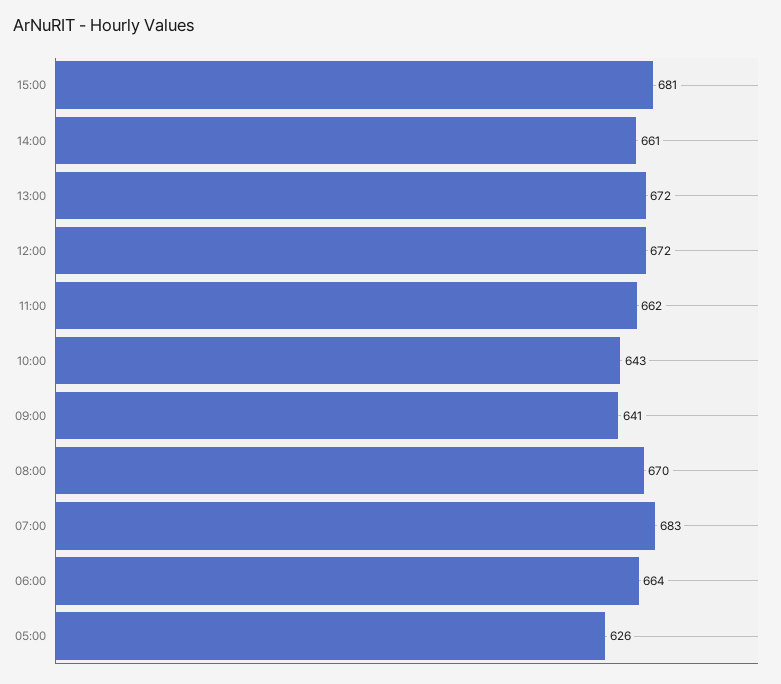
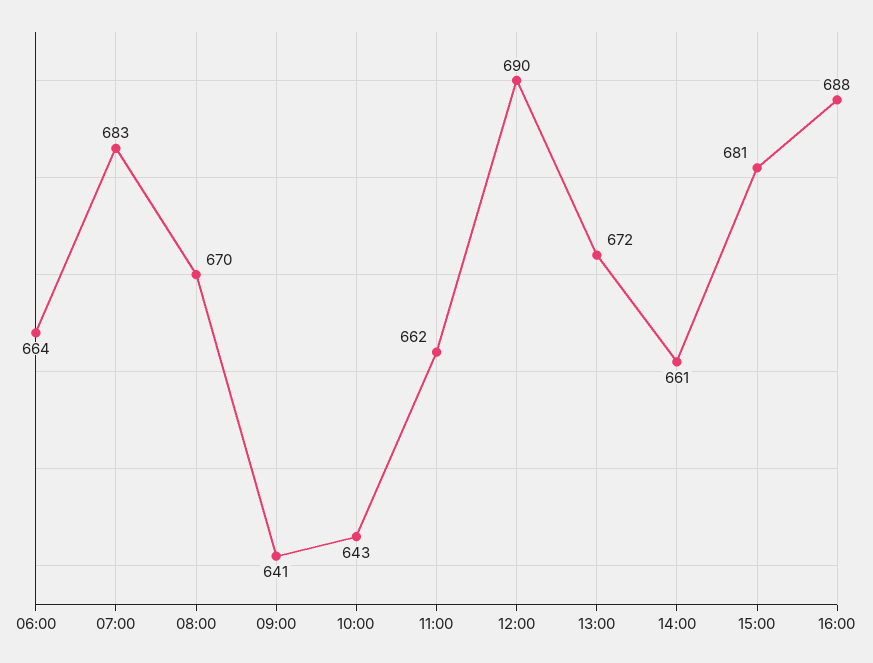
12:00: 672 -> 690
05:00: 626 -> none
16:00: none -> 688

